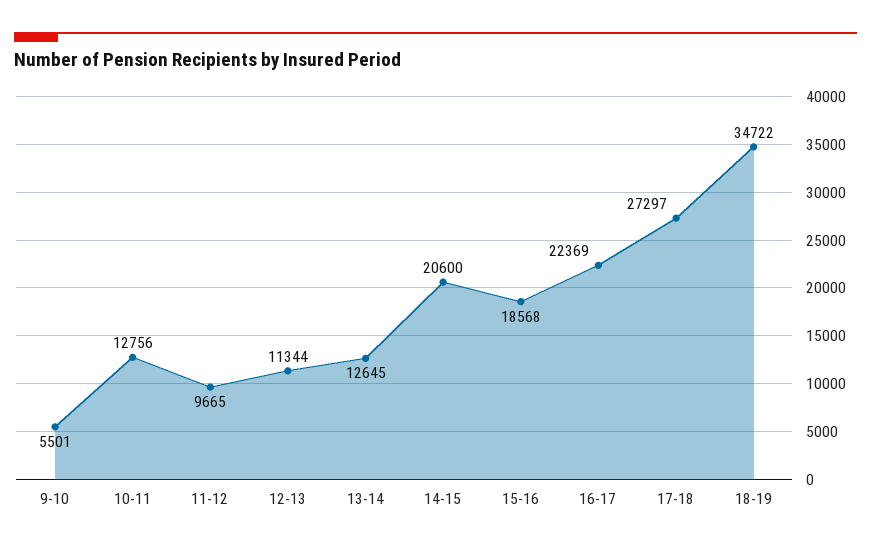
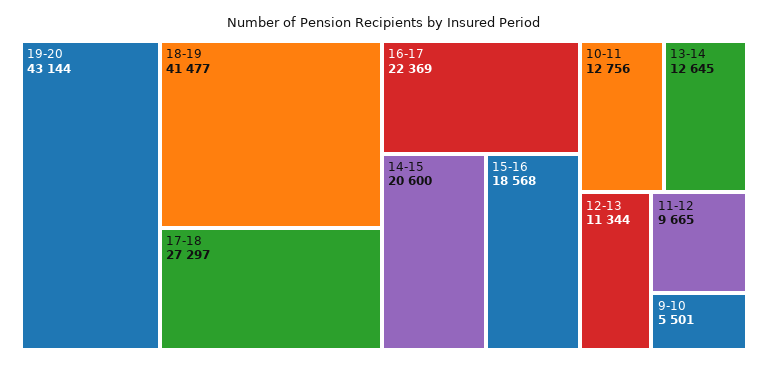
18-19: 34722 -> 41477
19-20: none -> 43144

